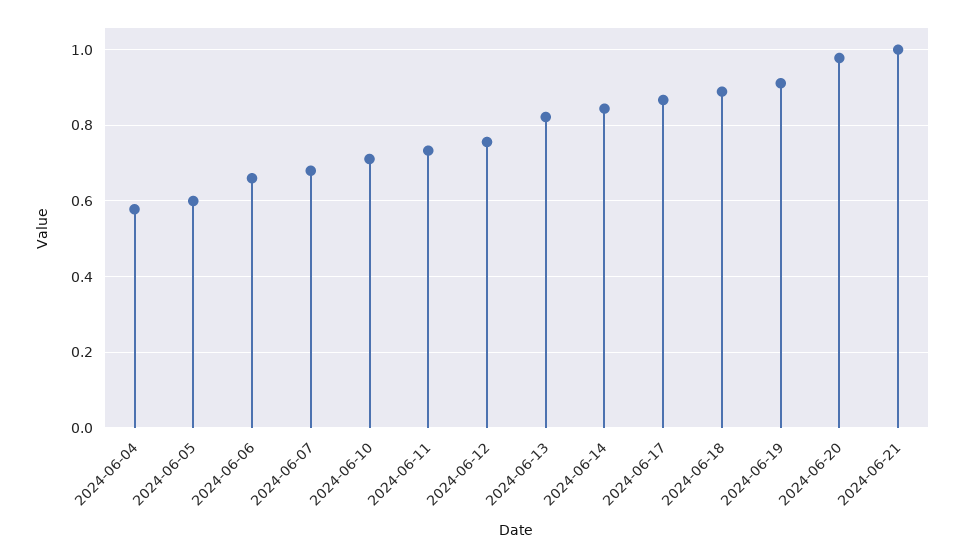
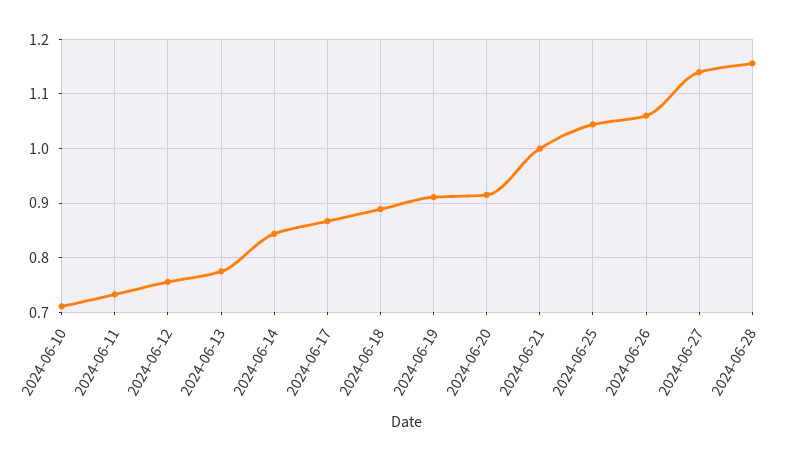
2024-06-04: 0.58 -> none
2024-06-05: 0.6 -> none
2024-06-06: 0.66 -> none
2024-06-07: 0.68 -> none
2024-06-13: 0.82 -> 0.78
2024-06-20: 0.98 -> 0.92
2024-06-25: none -> 1.04
2024-06-26: none -> 1.06
2024-06-27: none -> 1.14
2024-06-28: none -> 1.16

